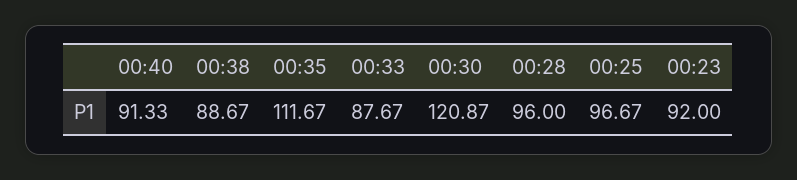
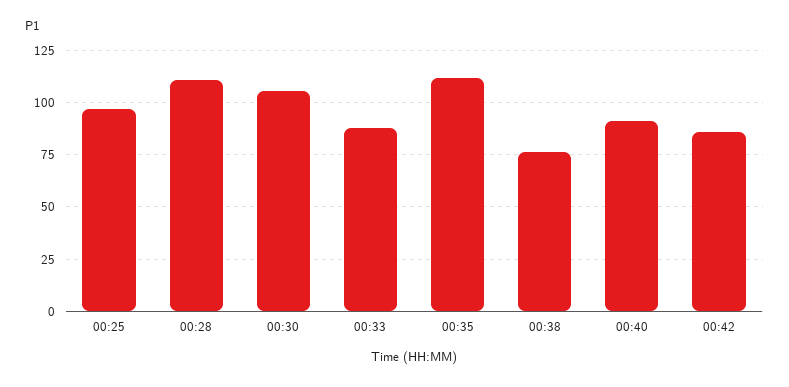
00:38: 88.67 -> 75
00:30: 120.87 -> 105
00:28: 96 -> 110
00:23: 92 -> none
00:42: none -> 85

